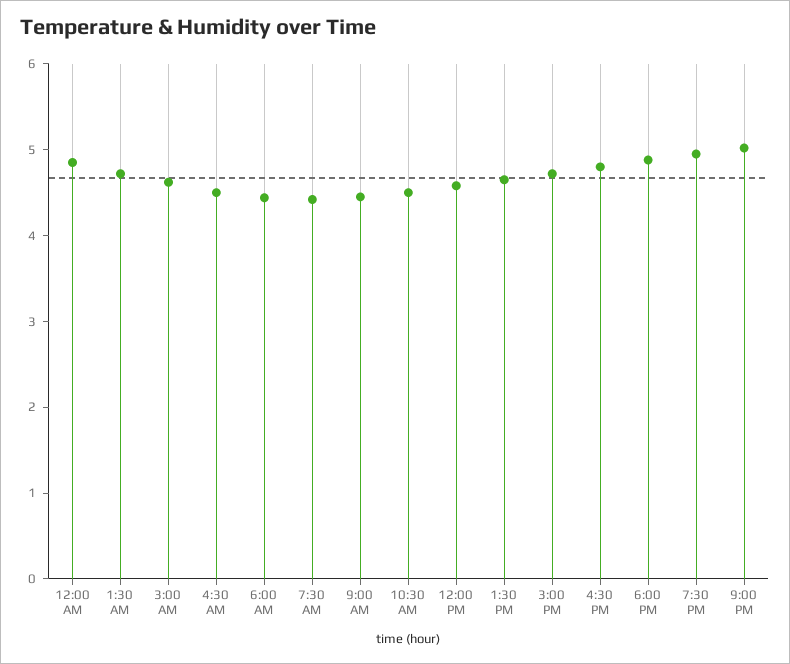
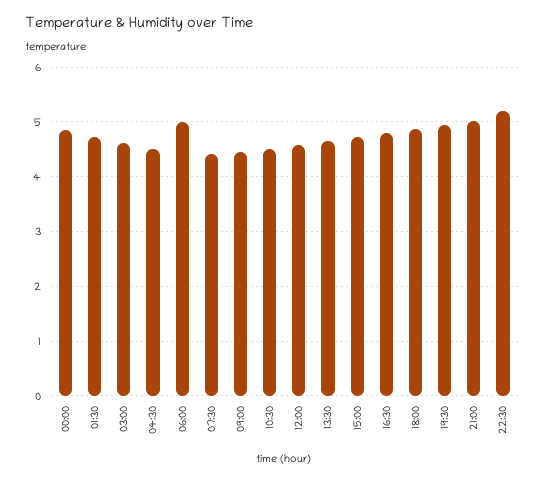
6:00 AM: 4.4 -> 5
22:30: none -> 5.2

